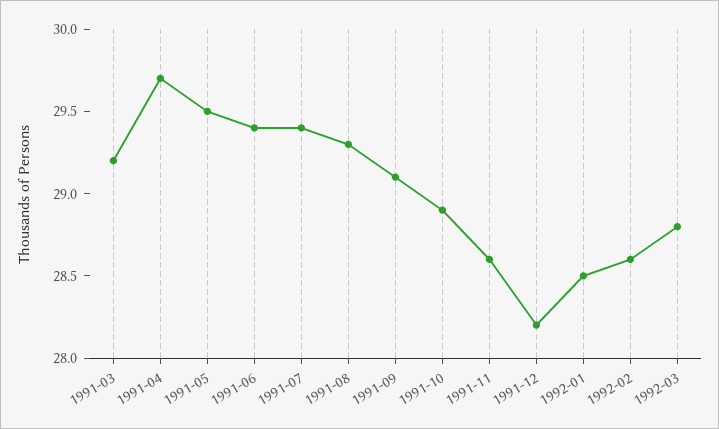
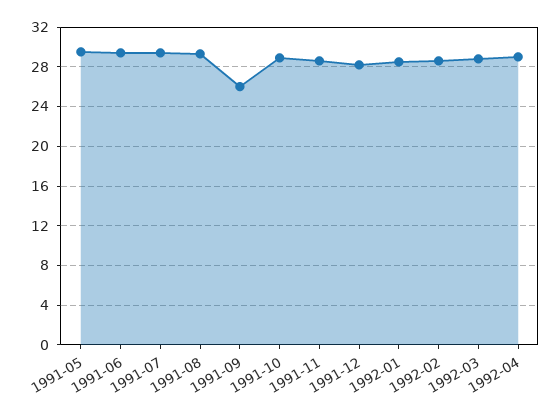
1991-03: 29.2 -> none
1991-04: 29.7 -> none
1991-09: 29.1 -> 26
1992-04: none -> 29

